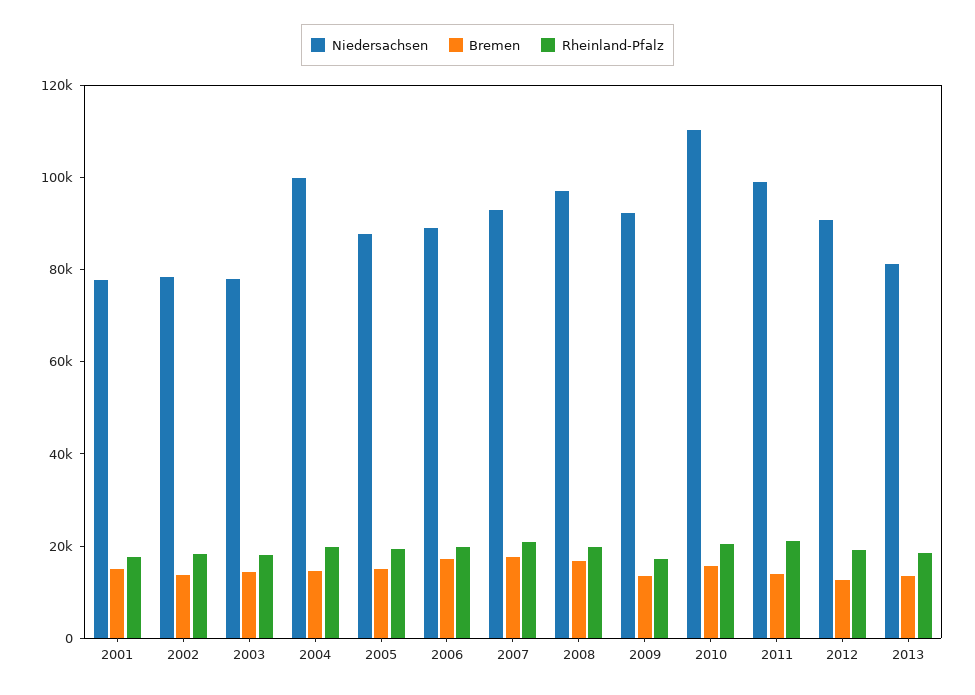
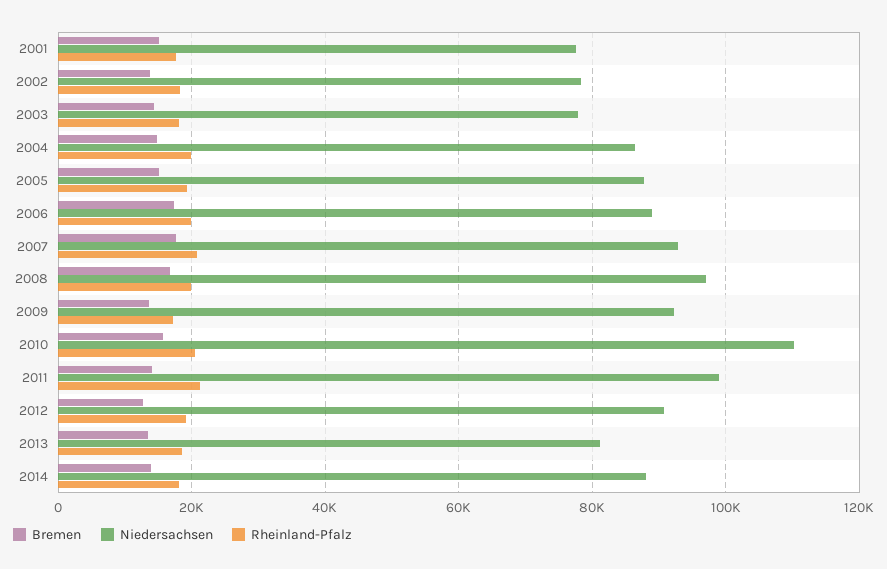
Niedersachsen, 2004: 100000 -> 86000
Bremen, 2014: none -> 14000
Niedersachsen, 2014: none -> 88000
Rheinland-Pfalz, 2014: none -> 18000

